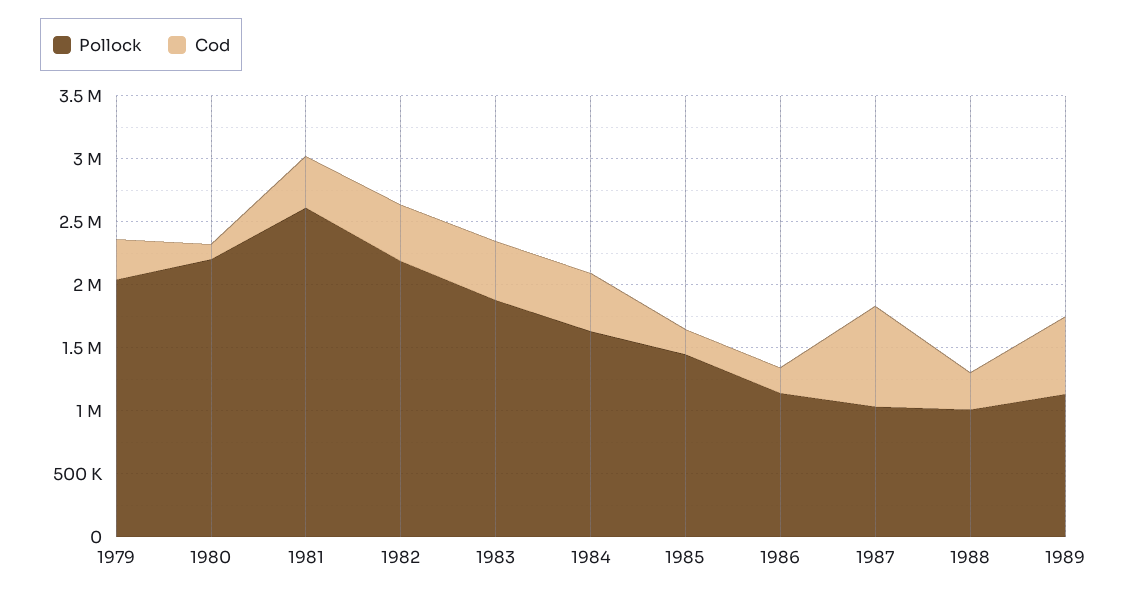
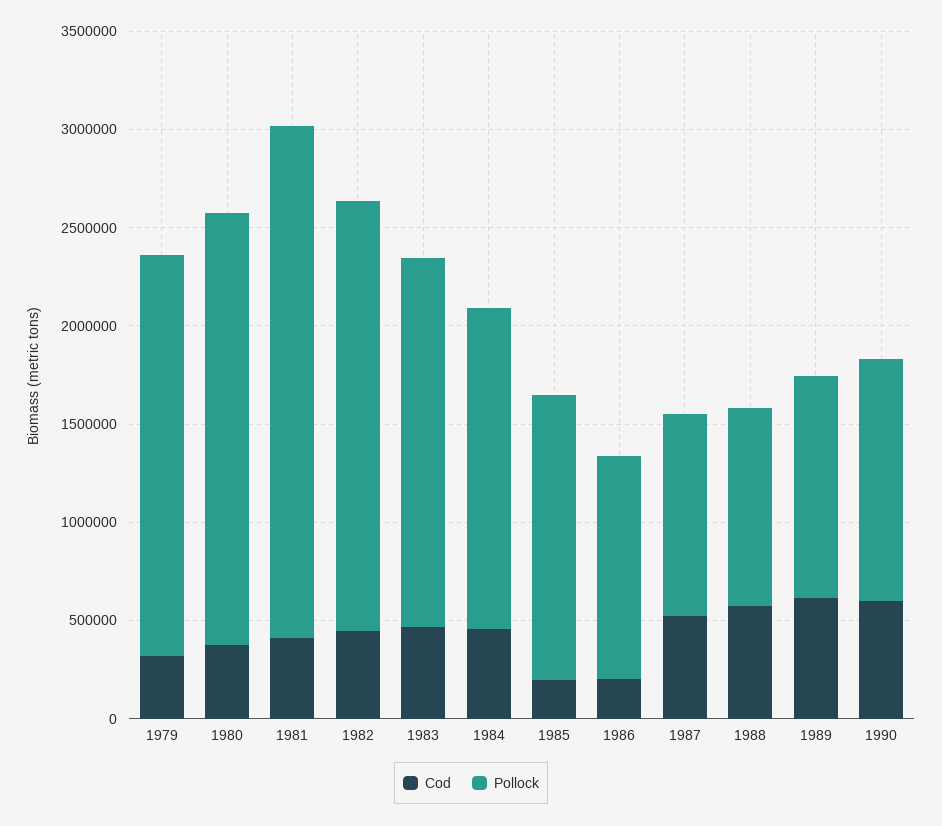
Cod, 1980: 100000 -> 400000
Cod, 1987: 800000 -> 500000
Cod, 1988: 300000 -> 600000
Cod, 1990: none -> 600000
Pollock, 1990: none -> 1200000

